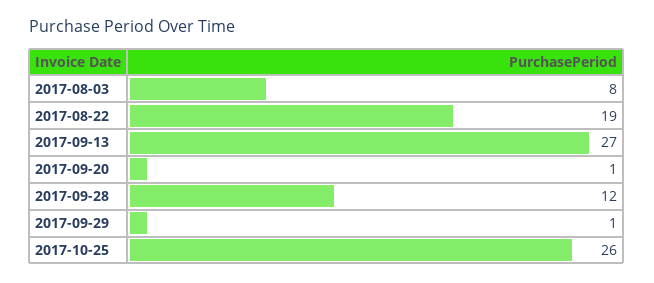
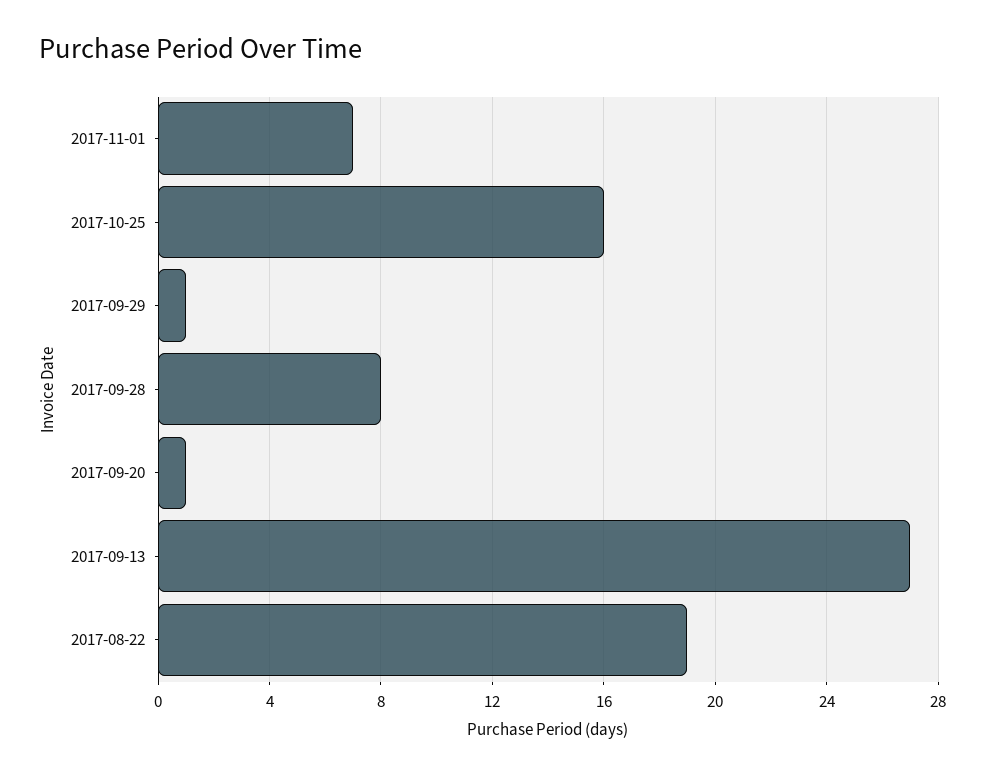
2017-08-03: 8 -> none
2017-09-28: 12 -> 8
2017-10-25: 26 -> 16
2017-11-01: none -> 7

